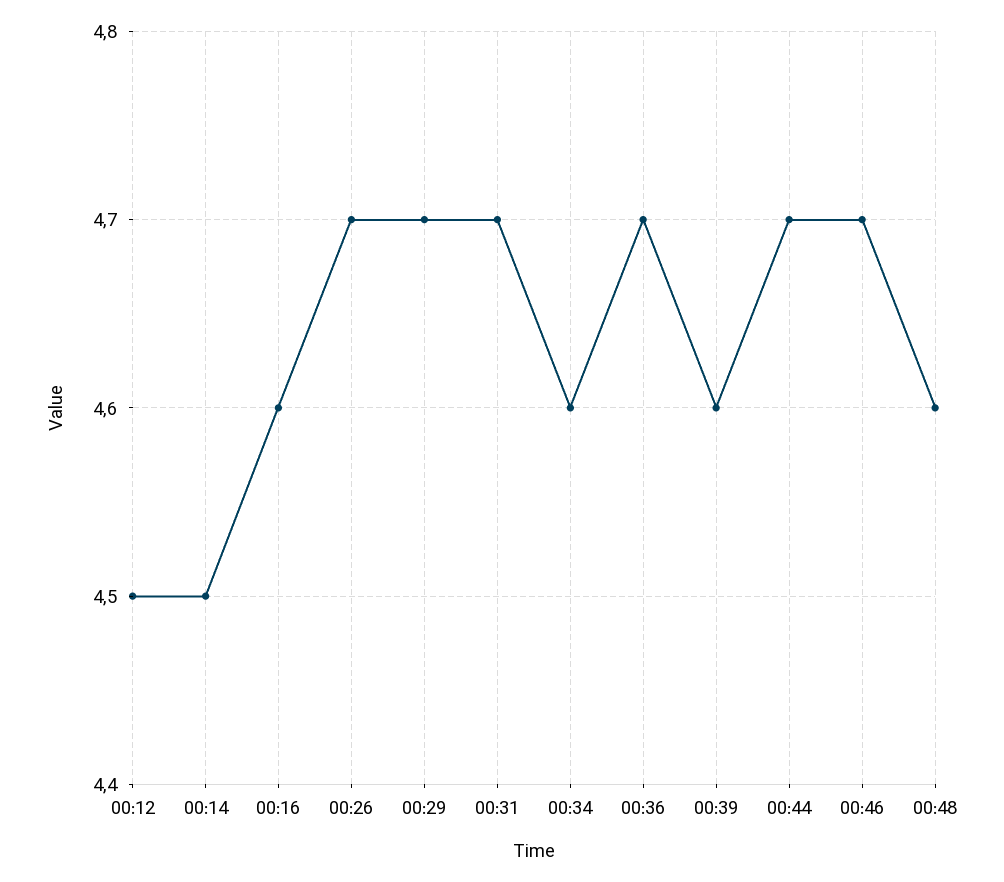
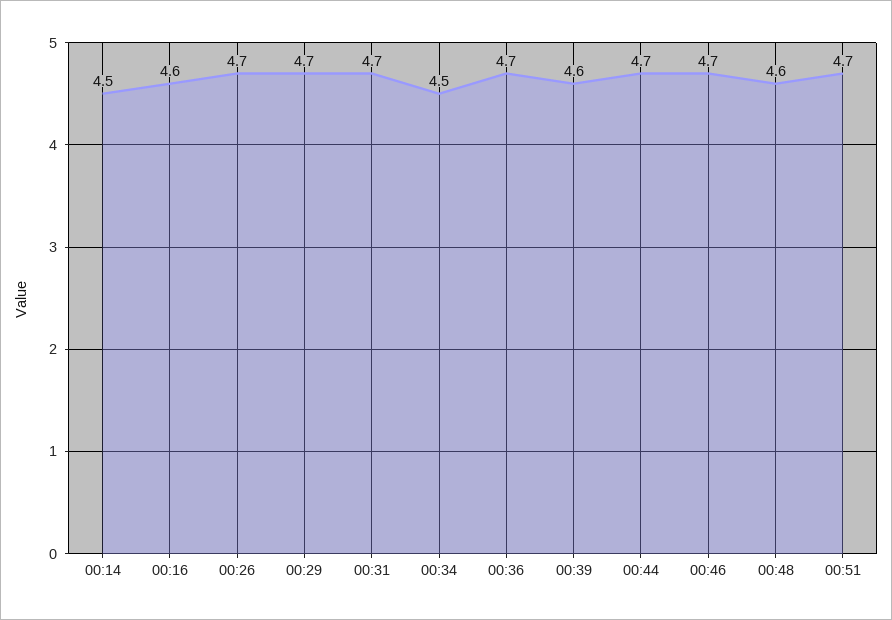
00:12: 4.5 -> none
00:34: 4.6 -> 4.5
00:51: none -> 4.7

